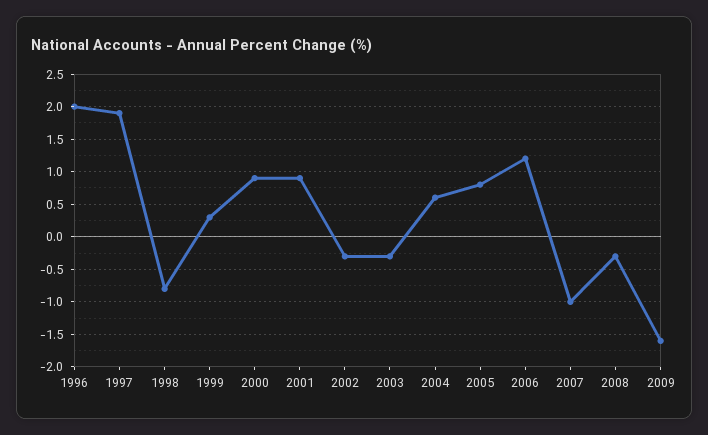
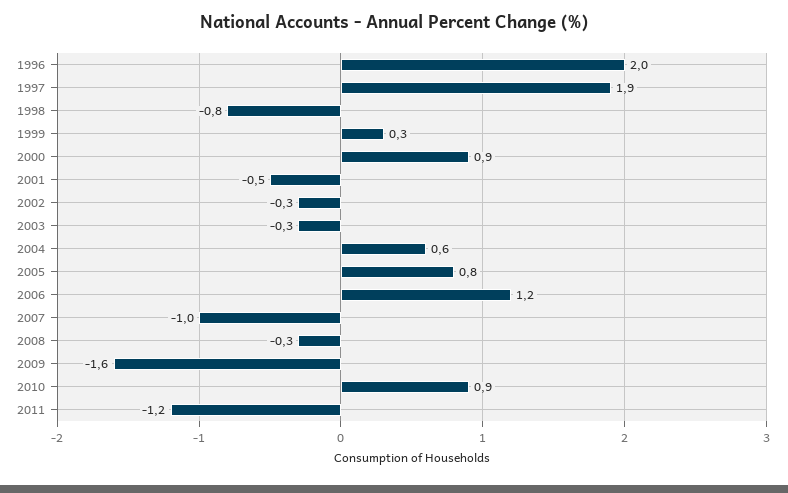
2001: 0.9 -> -0.5
2010: none -> 0.9
2011: none -> -1.2

